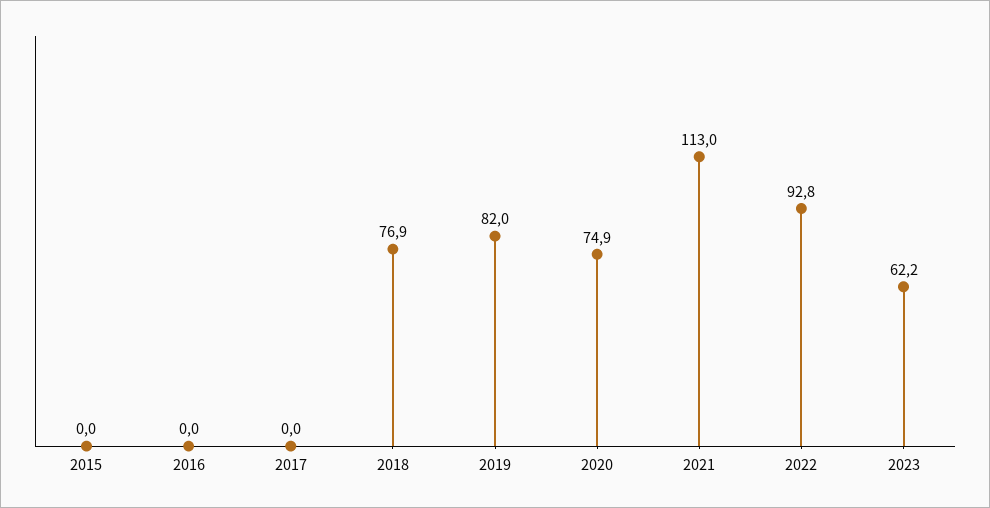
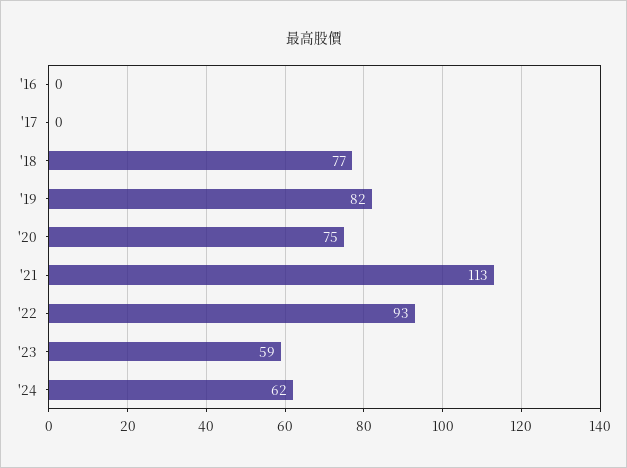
2015: 0 -> none
2023: 62.2 -> 59
'24: none -> 62

